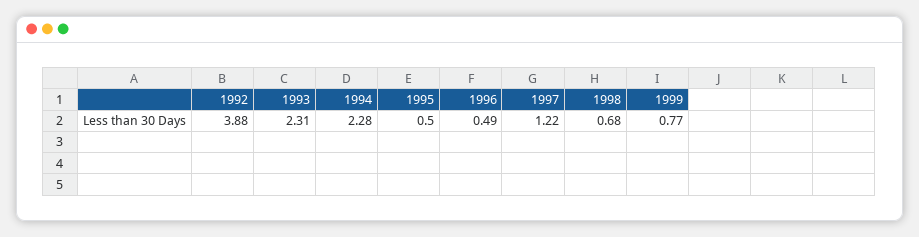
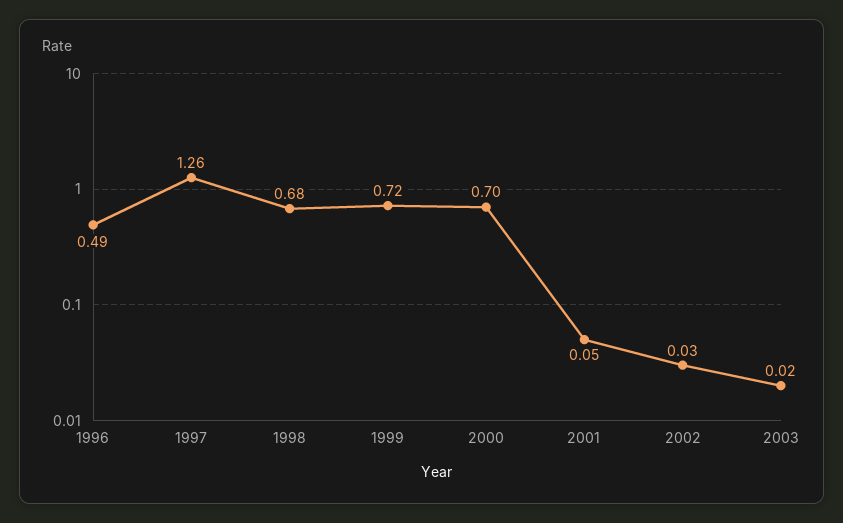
1992: 3.88 -> none
1993: 2.31 -> none
1994: 2.28 -> none
1995: 0.5 -> none
1997: 1.22 -> 1.26
1999: 0.77 -> 0.72
2000: none -> 0.7
2001: none -> 0.05
2002: none -> 0.03
2003: none -> 0.02

